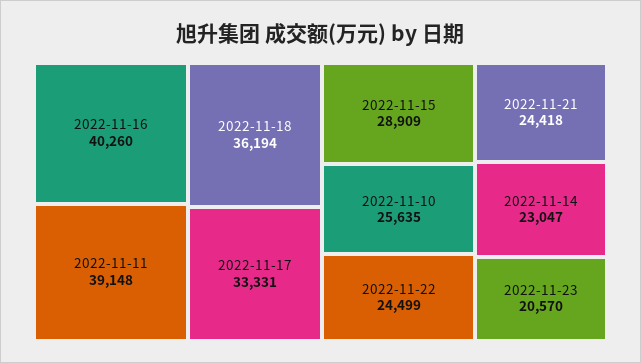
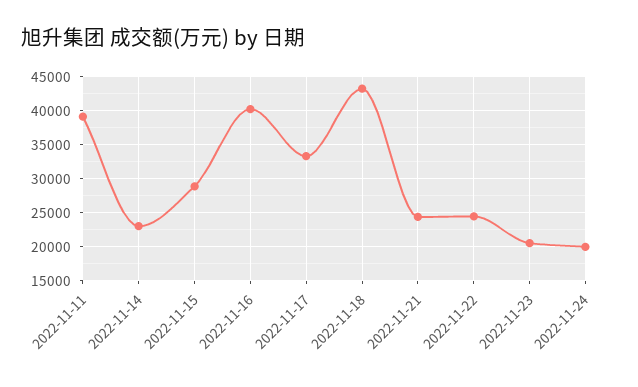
2022-11-18: 36194 -> 43000
2022-11-10: 25635 -> none
2022-11-24: none -> 20000

